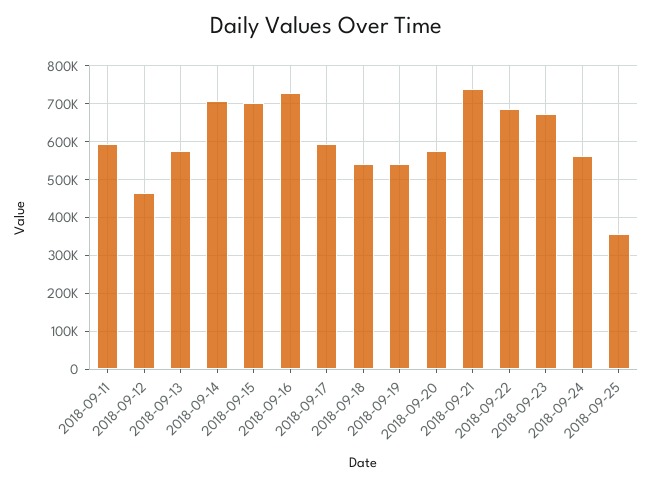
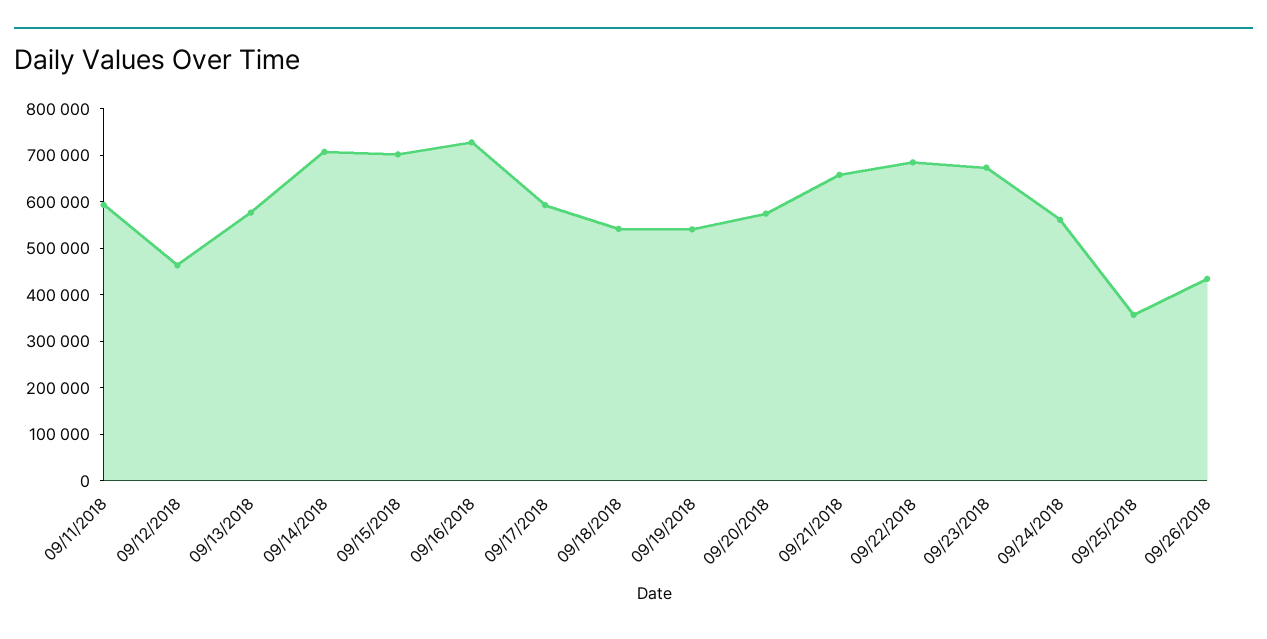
2018-09-21: 740000 -> 660000
09/26/2018: none -> 440000

